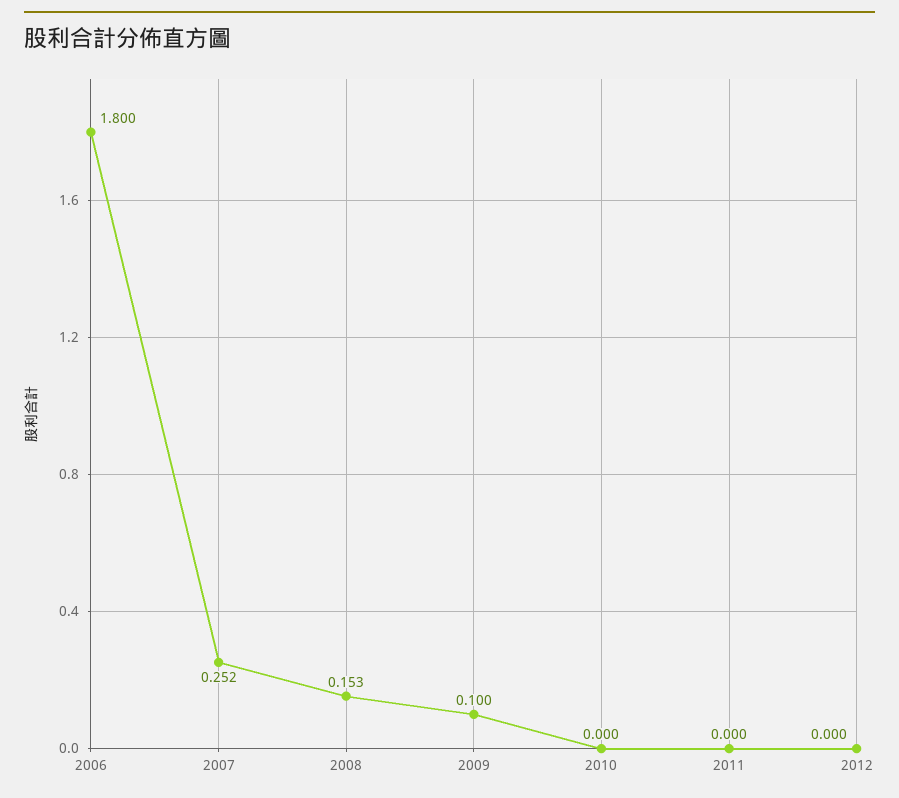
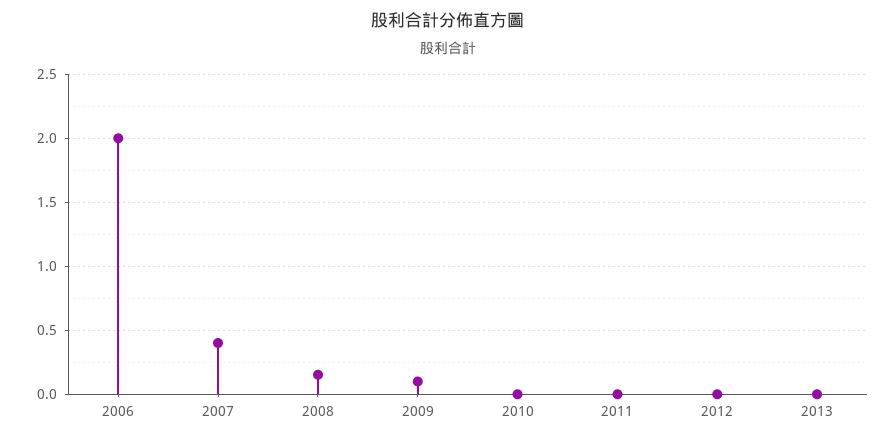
2006: 1.8 -> 2
2007: 0.252 -> 0.4
2013: none -> 0

